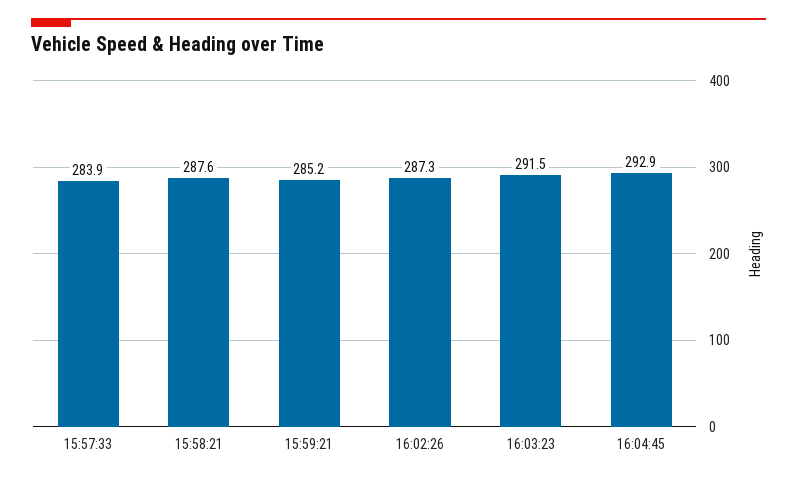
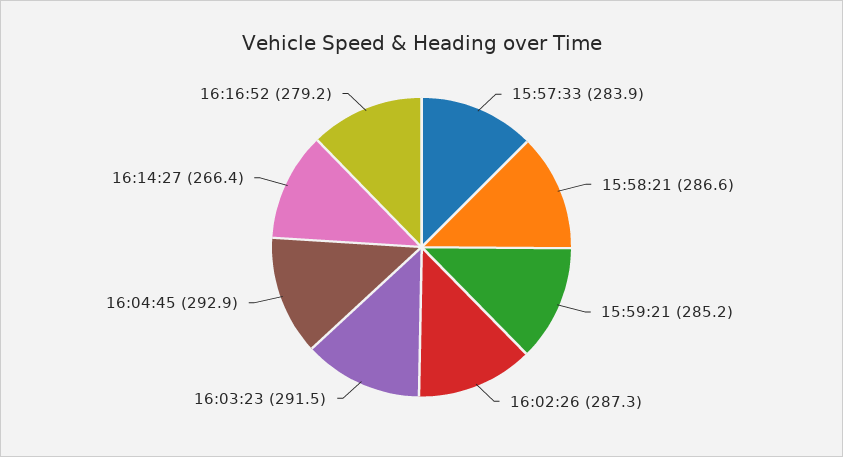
15:58:21: 287.6 -> 286.6
16:14:27: none -> 266.4
16:16:52: none -> 279.2

